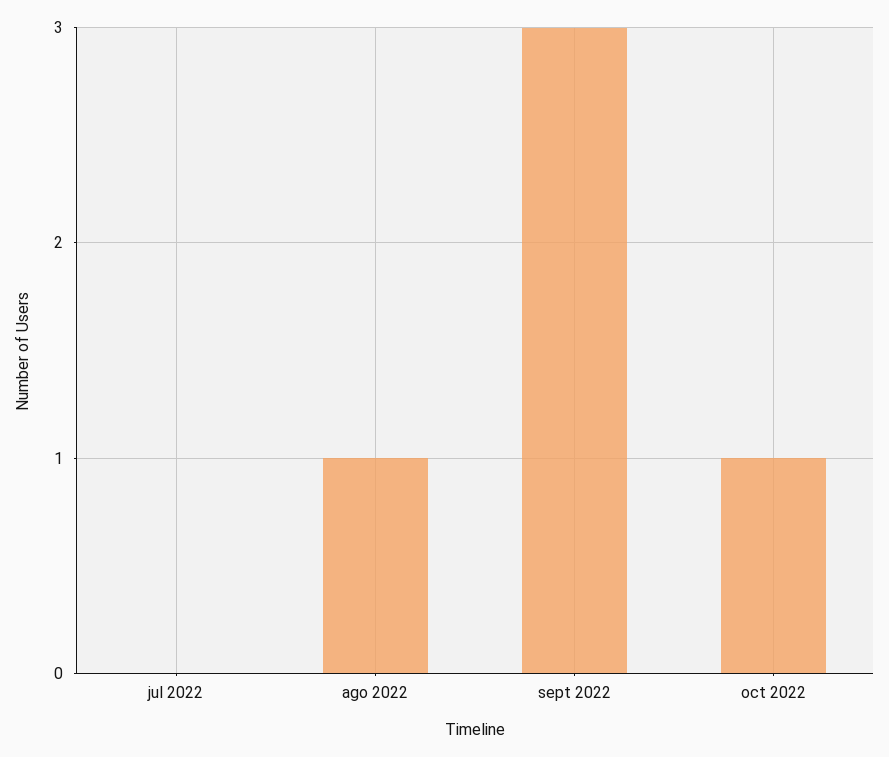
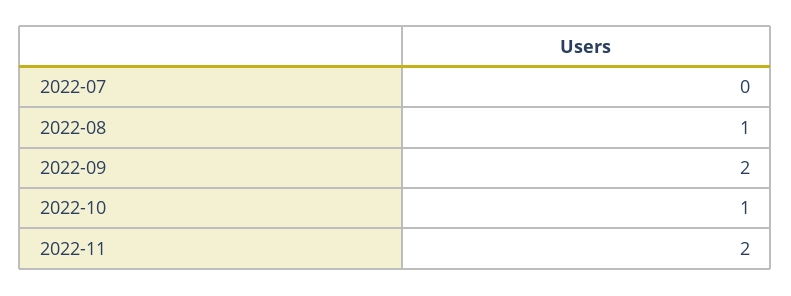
sept 2022: 3 -> 2
2022-11: none -> 2

